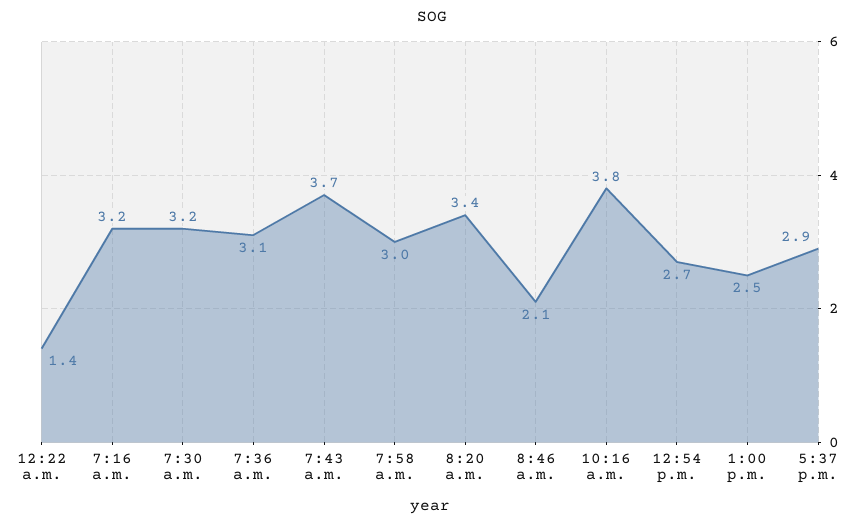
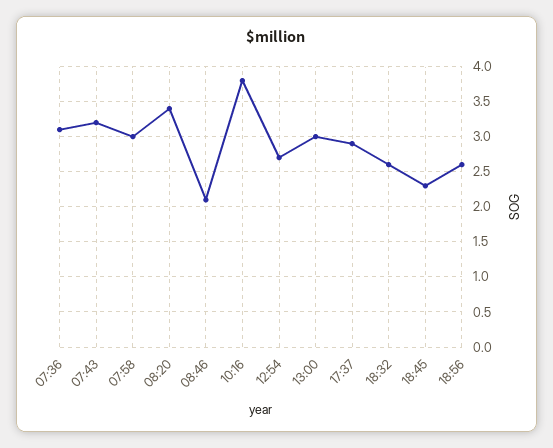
12:22 a.m.: 1.4 -> none
7:16 a.m.: 3.2 -> none
7:30 a.m.: 3.2 -> none
7:43 a.m.: 3.7 -> 3.2
1:00 p.m.: 2.5 -> 3
18:32: none -> 2.6
18:45: none -> 2.3
18:56: none -> 2.6

